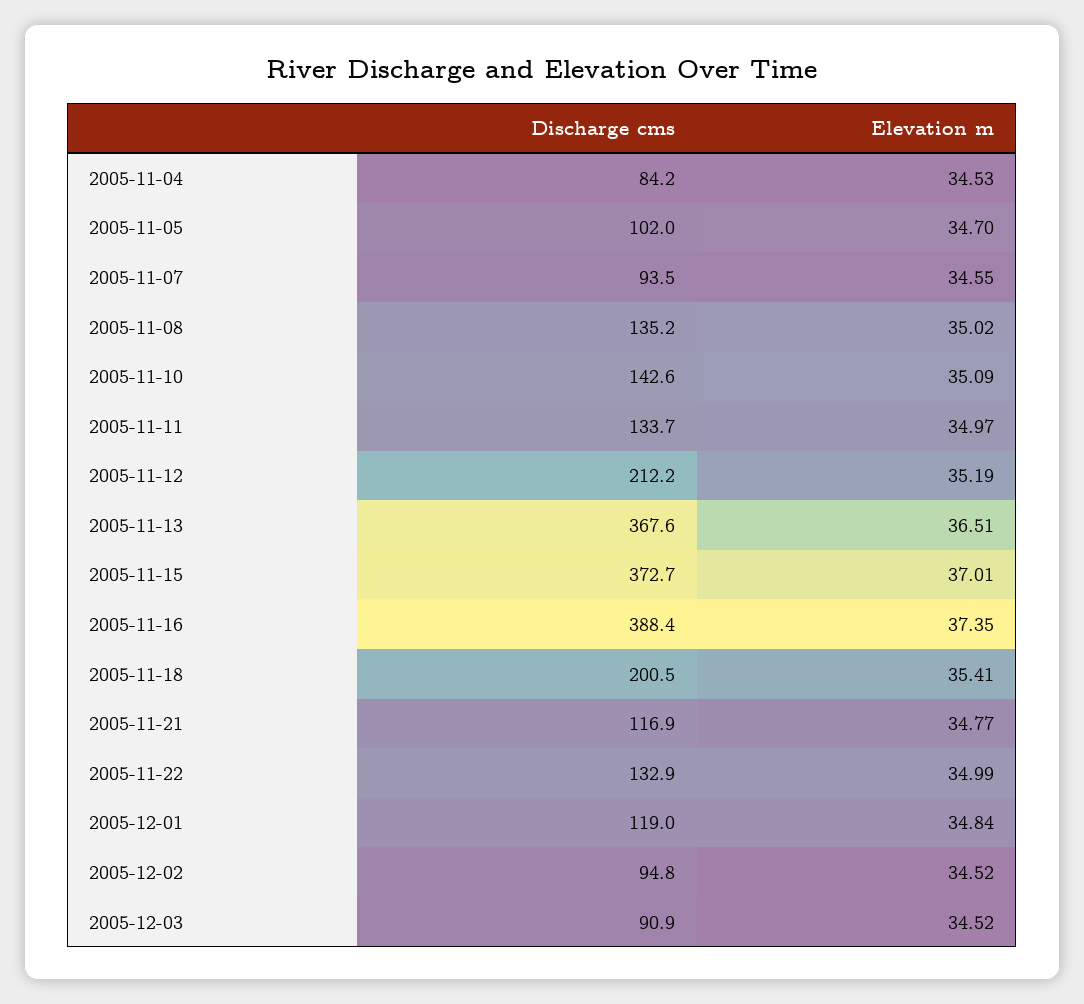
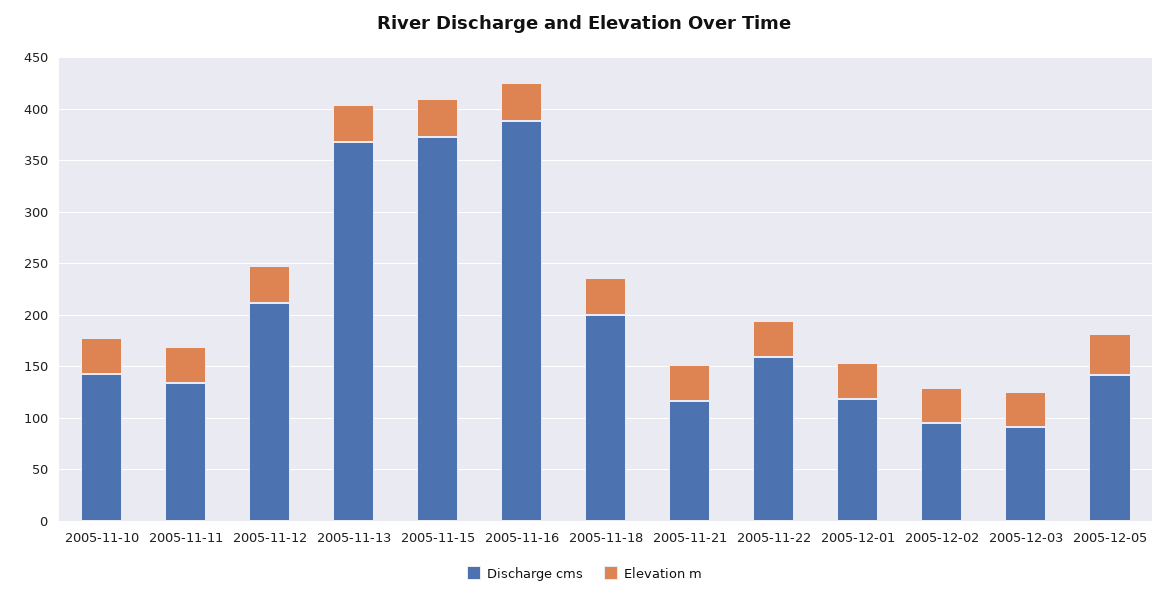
Discharge cms, 2005-11-04: 84.2 -> none
Elevation m, 2005-11-04: 34.53 -> none
Discharge cms, 2005-11-05: 102 -> none
Elevation m, 2005-11-05: 34.7 -> none
Discharge cms, 2005-11-07: 93.5 -> none
Elevation m, 2005-11-07: 34.55 -> none
Discharge cms, 2005-11-08: 135.2 -> none
Elevation m, 2005-11-08: 35.02 -> none
Discharge cms, 2005-11-22: 132.9 -> 160
Discharge cms, 2005-12-05: none -> 140
Elevation m, 2005-12-05: none -> 40

